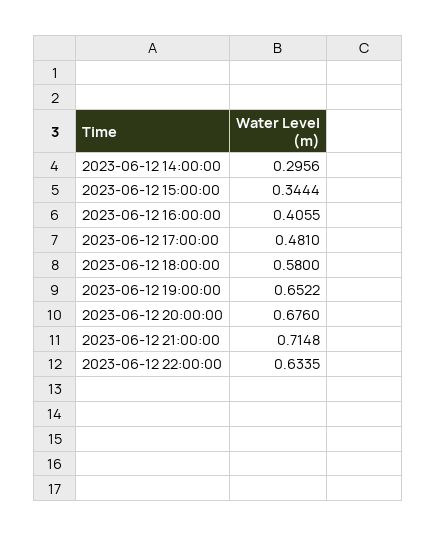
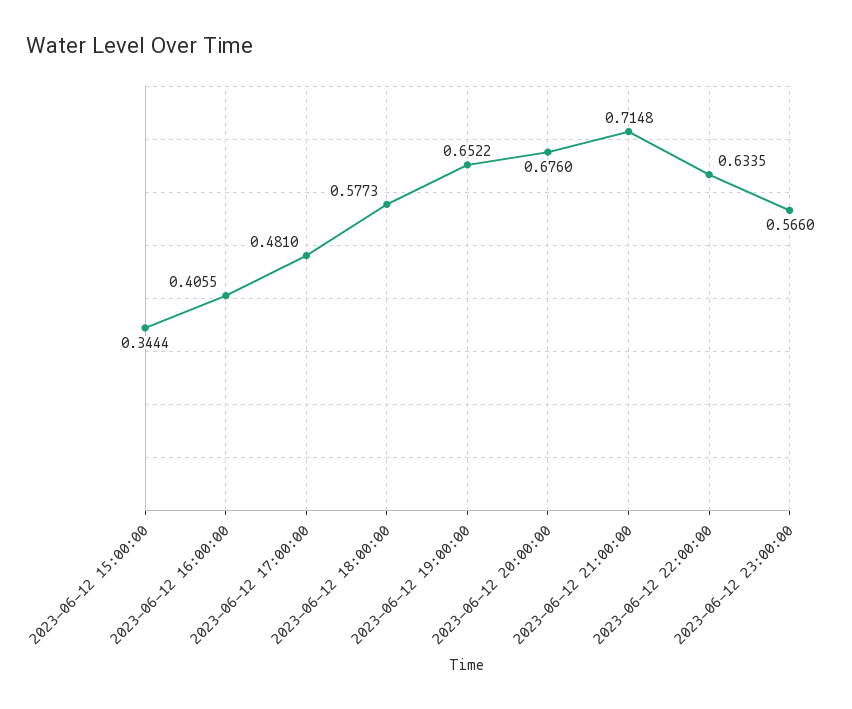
2023-06-12 14:00:00: 0.2956 -> none
2023-06-12 18:00:00: 0.58 -> 0.5773
2023-06-12 23:00:00: none -> 0.566

